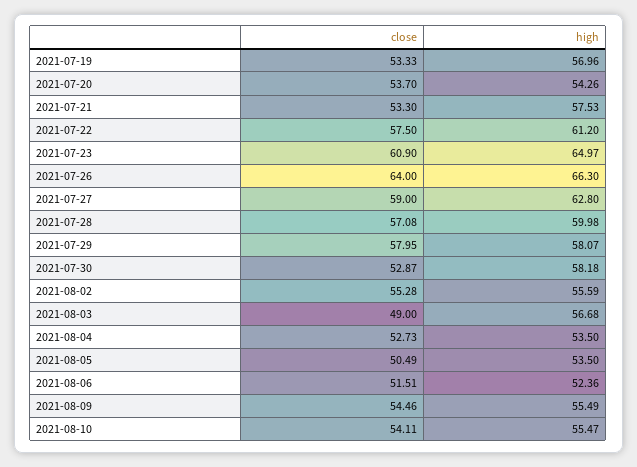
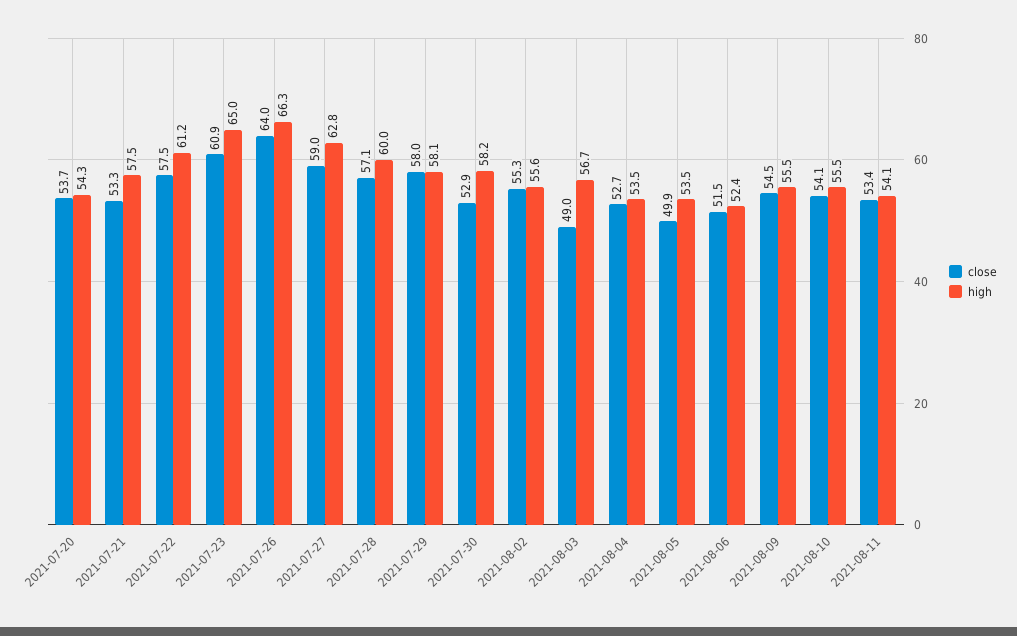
close, 2021-07-19: 53.33 -> none
high, 2021-07-19: 56.96 -> none
close, 2021-08-05: 50.49 -> 49.9
close, 2021-08-11: none -> 53.4
high, 2021-08-11: none -> 54.1

